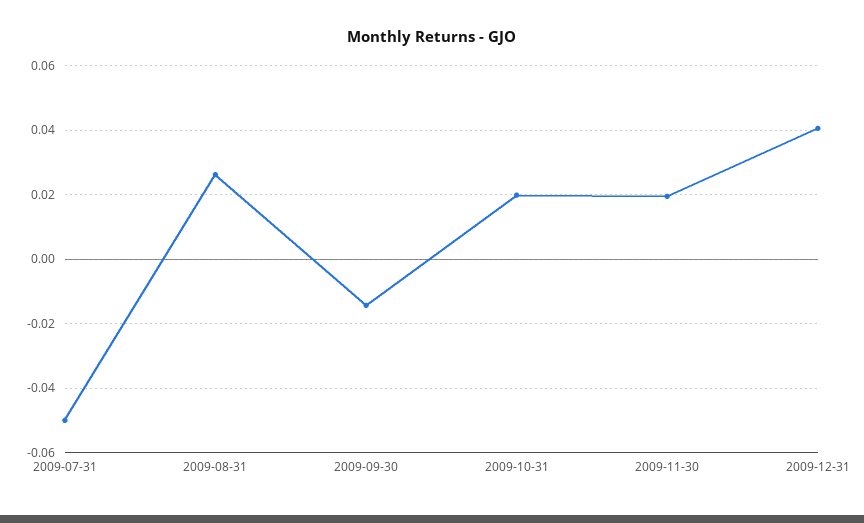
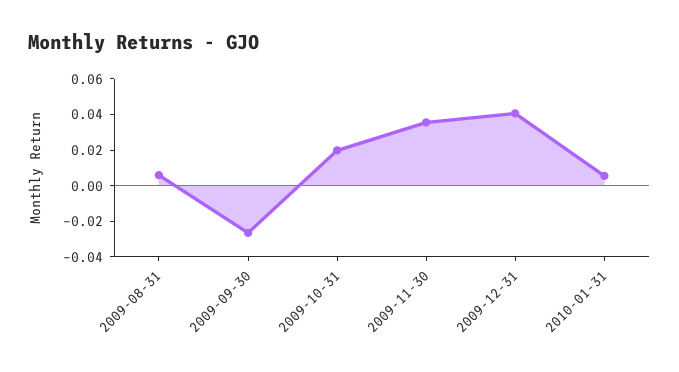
2009-07-31: -0.05 -> none
2009-08-31: 0.026 -> 0.005
2009-09-30: -0.014 -> -0.025
2009-11-30: 0.02 -> 0.035
2010-01-31: none -> 0.005

